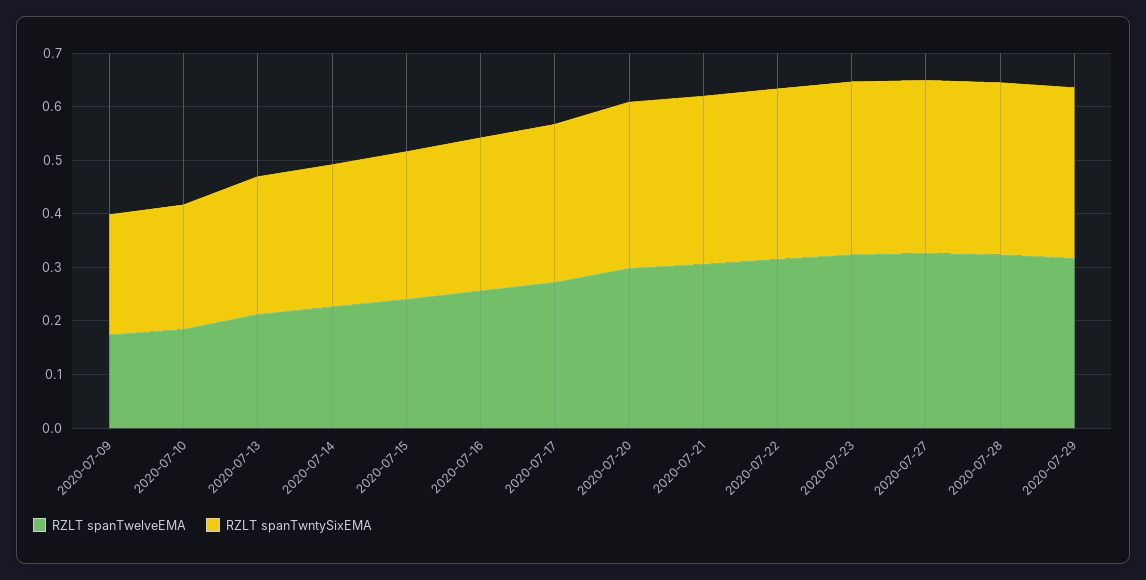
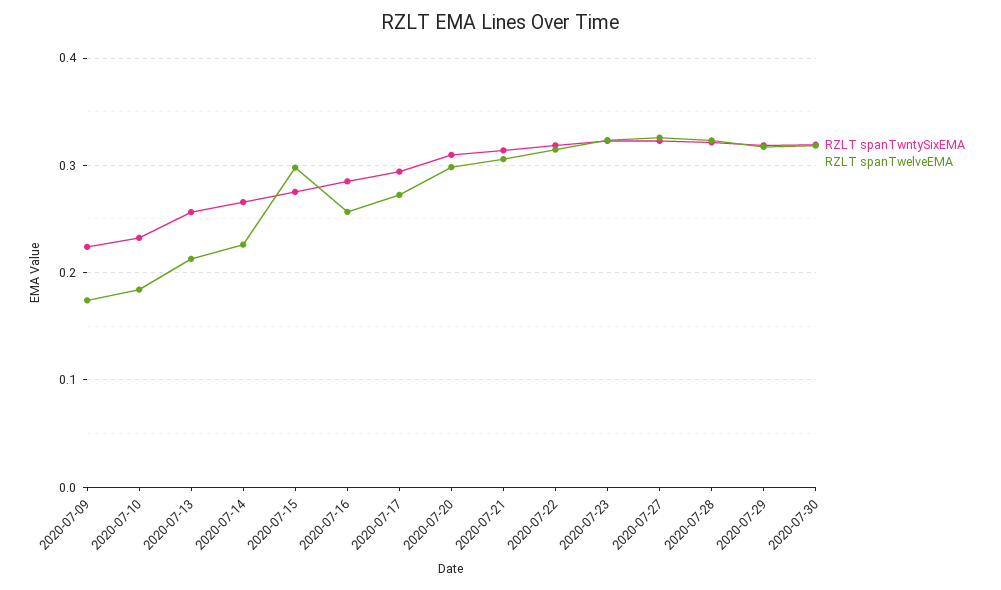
RZLT spanTwelveEMA, 2020-07-15: 0.24 -> 0.3
RZLT spanTwntySixEMA, 2020-07-30: none -> 0.32
RZLT spanTwelveEMA, 2020-07-30: none -> 0.32

